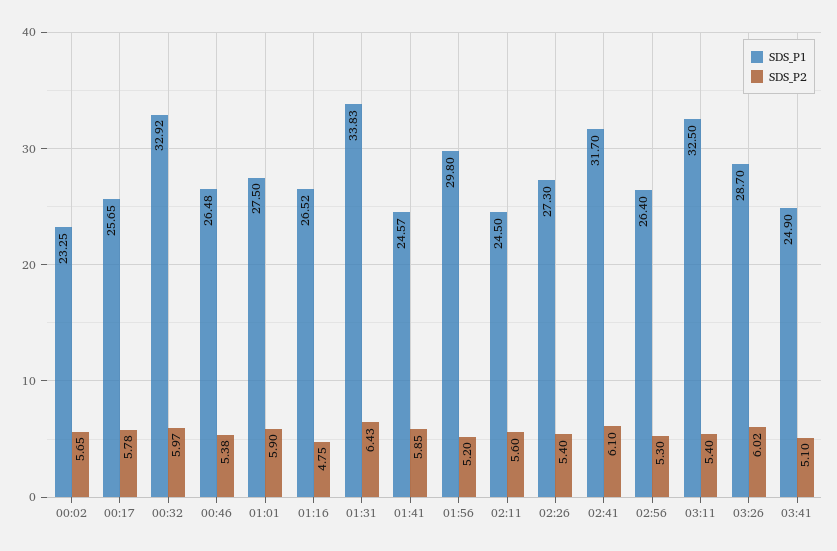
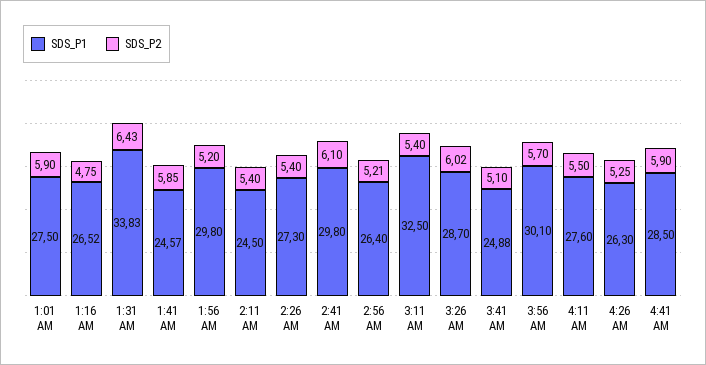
SDS_P1, 00:02: 23.25 -> none
SDS_P2, 00:02: 5.65 -> none
SDS_P1, 00:17: 25.65 -> none
SDS_P2, 00:17: 5.78 -> none
SDS_P1, 00:32: 32.92 -> none
SDS_P2, 00:32: 5.97 -> none
SDS_P1, 00:46: 26.48 -> none
SDS_P2, 00:46: 5.38 -> none
SDS_P2, 02:11: 5.6 -> 5.4
SDS_P1, 02:41: 31.7 -> 29.8
SDS_P2, 02:56: 5.3 -> 5.21
SDS_P1, 03:41: 24.9 -> 24.88
SDS_P1, 3:56 AM: none -> 30.1
SDS_P2, 3:56 AM: none -> 5.7
SDS_P1, 4:11 AM: none -> 27.6
SDS_P2, 4:11 AM: none -> 5.5
SDS_P1, 4:26 AM: none -> 26.3
SDS_P2, 4:26 AM: none -> 5.25
SDS_P1, 4:41 AM: none -> 28.5
SDS_P2, 4:41 AM: none -> 5.9

